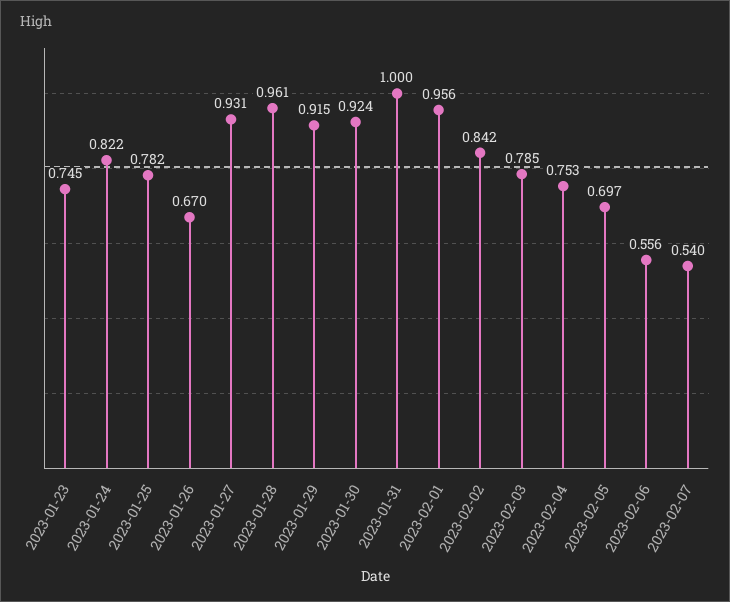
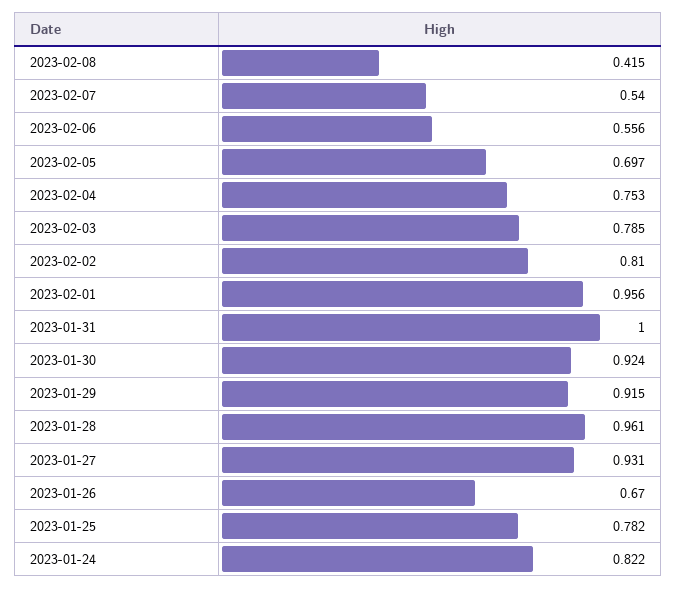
2023-01-23: 0.745 -> none
2023-02-02: 0.842 -> 0.81
2023-02-08: none -> 0.415

